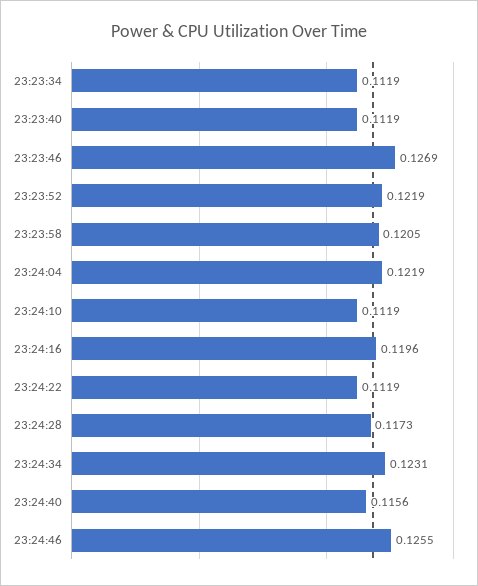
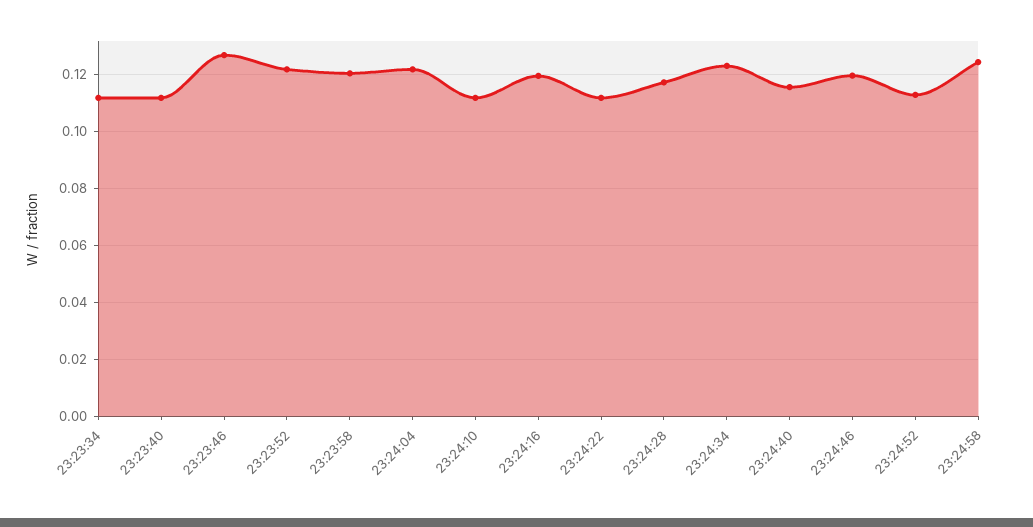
23:24:46: 0.1255 -> 0.12
23:24:52: none -> 0.1125
23:24:58: none -> 0.125

